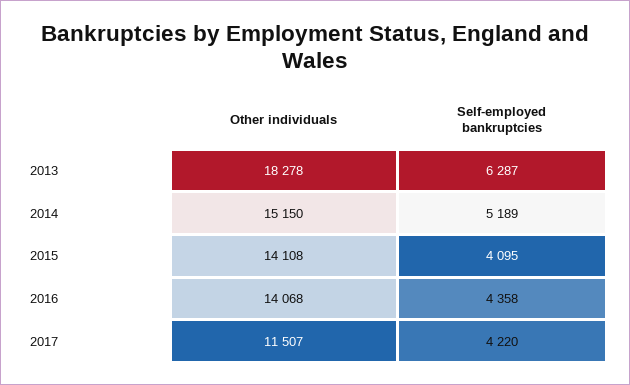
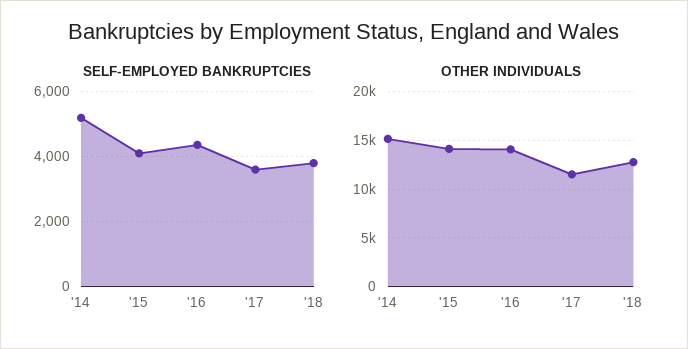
Other individuals, 2013: 18278 -> none
Self-employed bankruptcies, 2013: 6287 -> none
Self-employed bankruptcies, 2017: 4220 -> 3600
Self-employed bankruptcies, '18: none -> 3800
Other individuals, '18: none -> 13000

